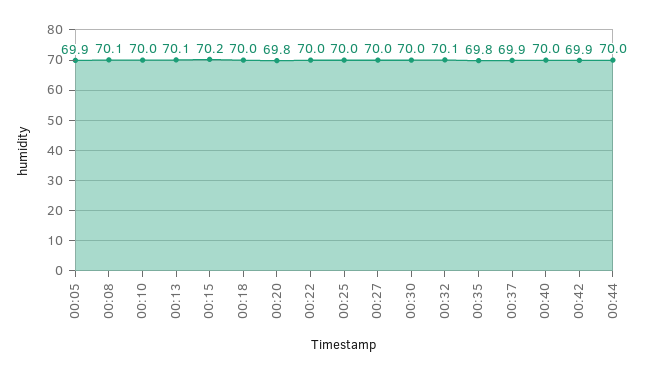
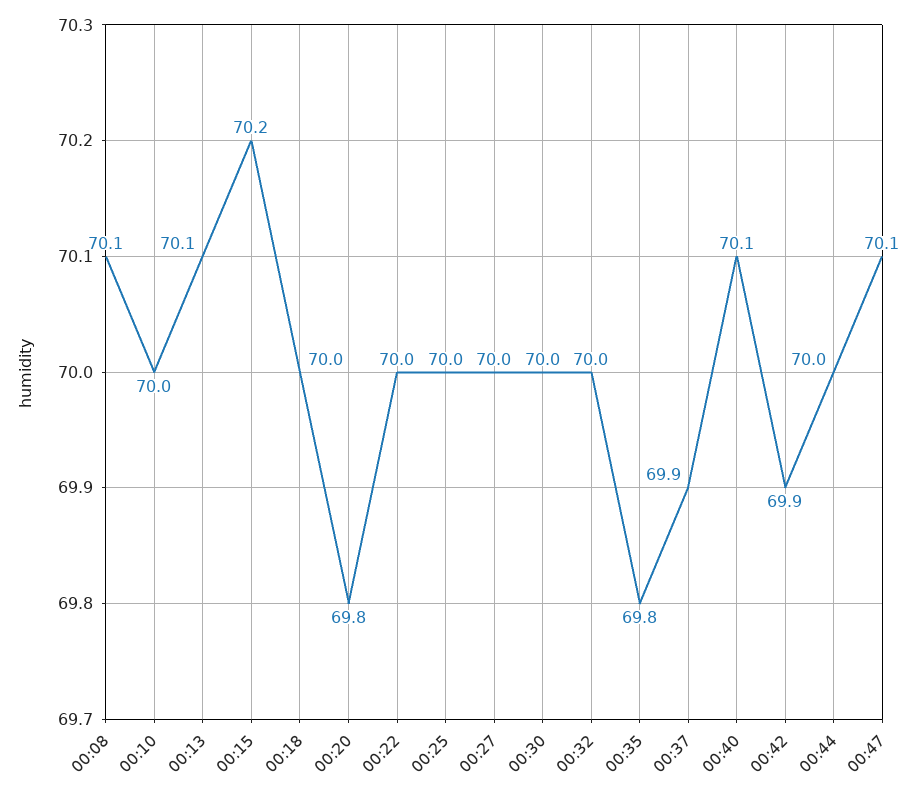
00:05: 69.9 -> none
00:32: 70.1 -> 70
00:40: 70 -> 70.1
00:47: none -> 70.1

